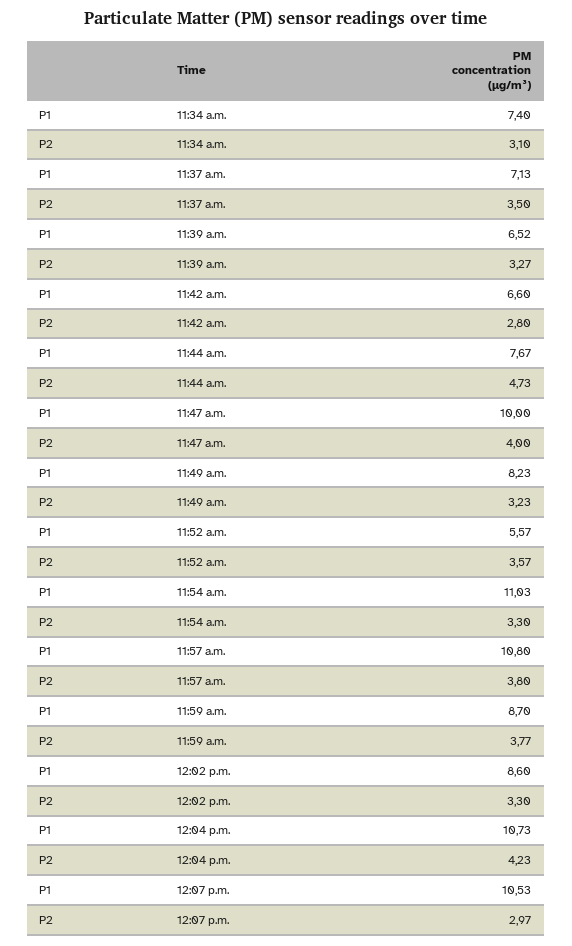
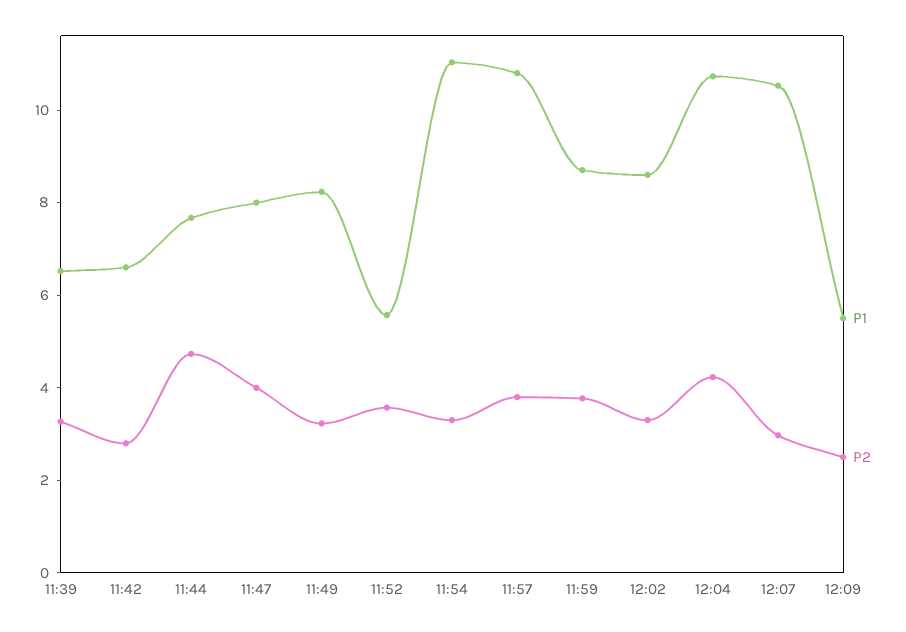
P1, 11:34 a.m.: 7.4 -> none
P2, 11:34 a.m.: 3.1 -> none
P1, 11:37 a.m.: 7.13 -> none
P2, 11:37 a.m.: 3.5 -> none
P1, 11:47 a.m.: 10 -> 8
P1, 12:09: none -> 5.5
P2, 12:09: none -> 2.5

